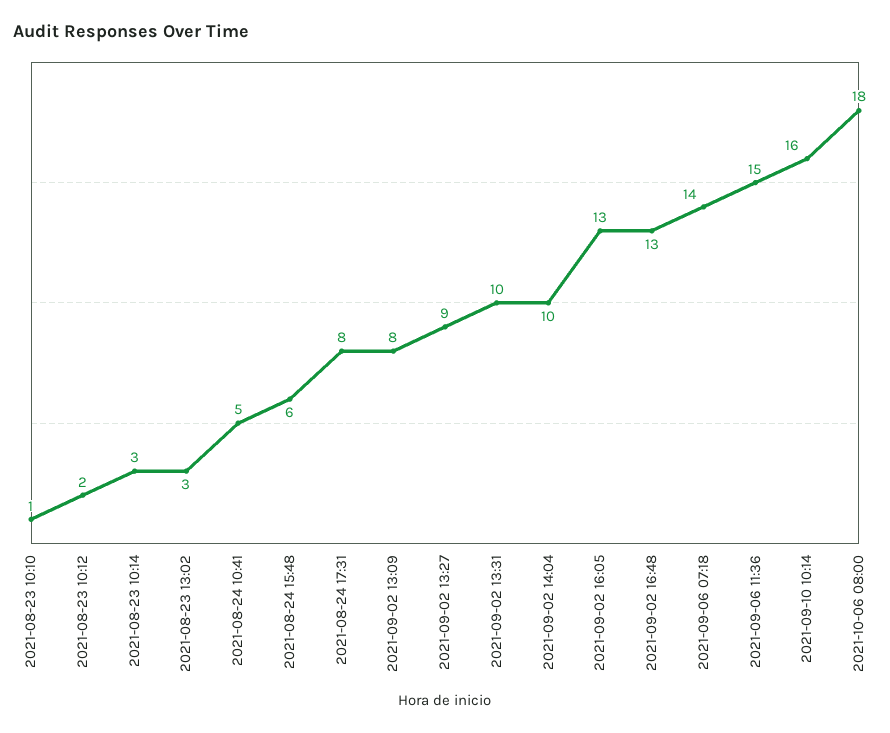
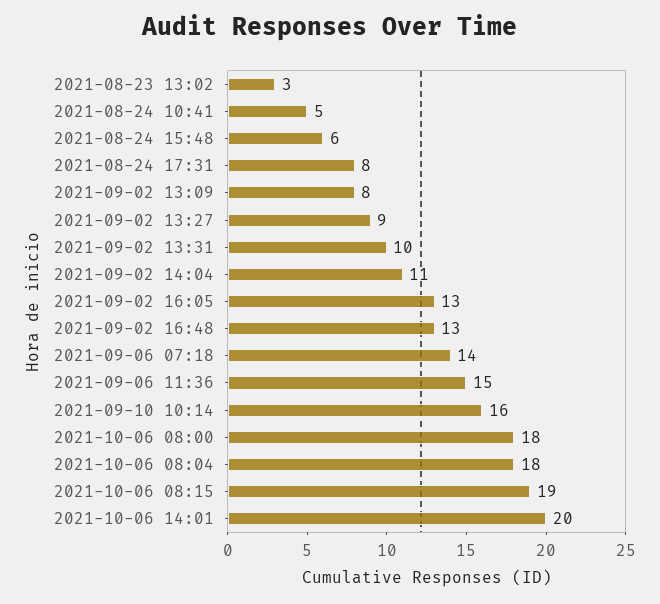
2021-08-23 10:10: 1 -> none
2021-08-23 10:12: 2 -> none
2021-08-23 10:14: 3 -> none
2021-09-02 14:04: 10 -> 11
2021-10-06 08:04: none -> 18
2021-10-06 08:15: none -> 19
2021-10-06 14:01: none -> 20

